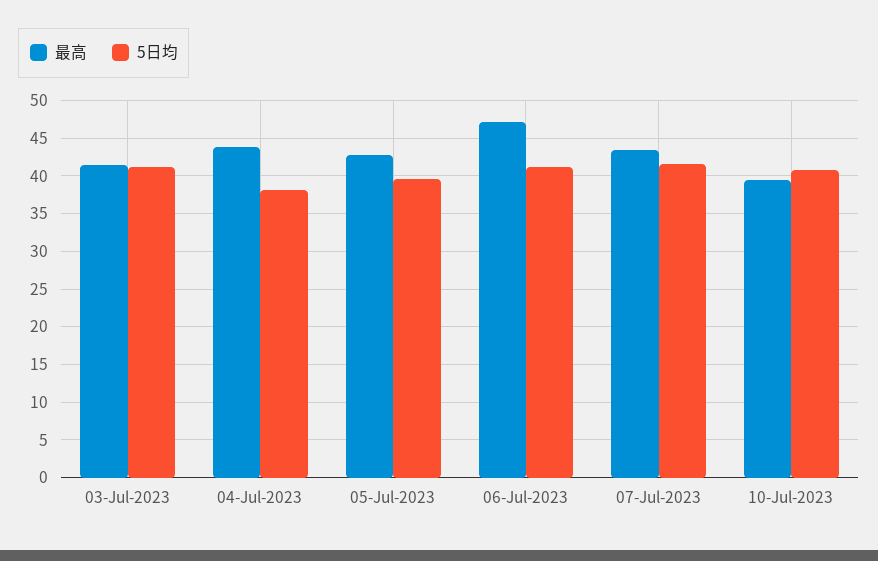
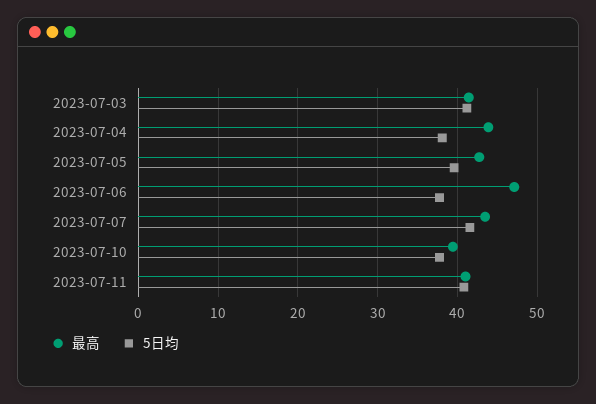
5日均, 06-Jul-2023: 41 -> 38
5日均, 10-Jul-2023: 41 -> 38
最高, 2023-07-11: none -> 41
5日均, 2023-07-11: none -> 41

